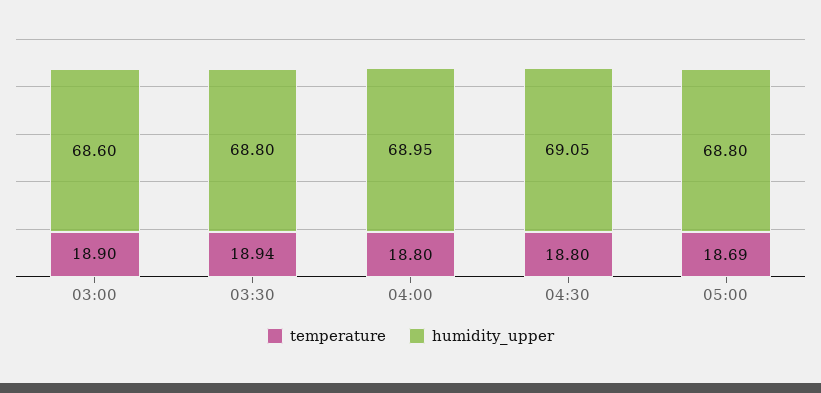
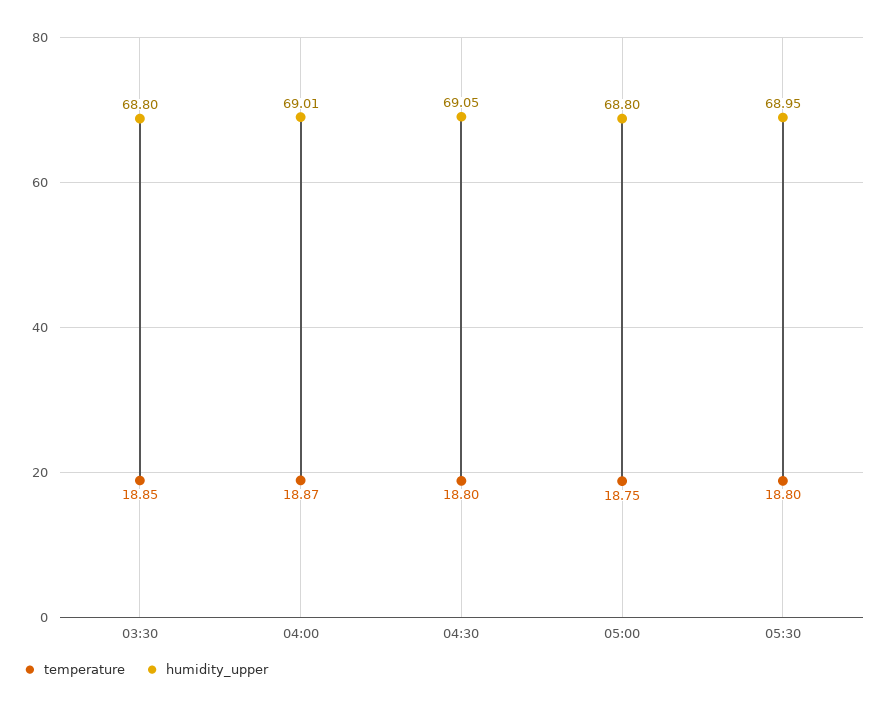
temperature, 03:00: 18.9 -> none
humidity_upper, 03:00: 68.6 -> none
temperature, 03:30: 18.94 -> 18.85
temperature, 04:00: 18.8 -> 18.87
humidity_upper, 04:00: 68.95 -> 69.01
temperature, 05:00: 18.69 -> 18.75
temperature, 05:30: none -> 18.8
humidity_upper, 05:30: none -> 68.95

